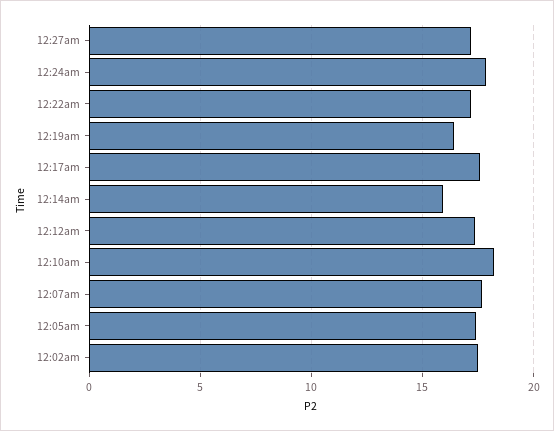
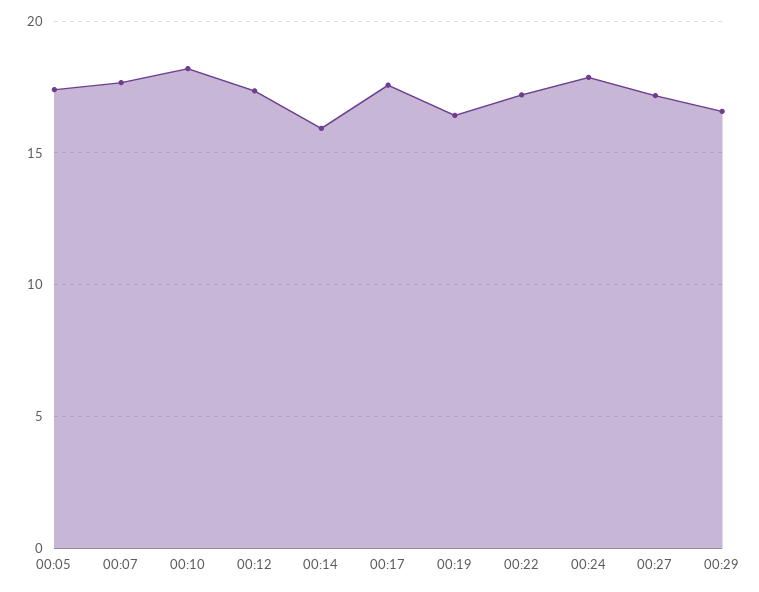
12:02am: 17.5 -> none
00:29: none -> 16.5

